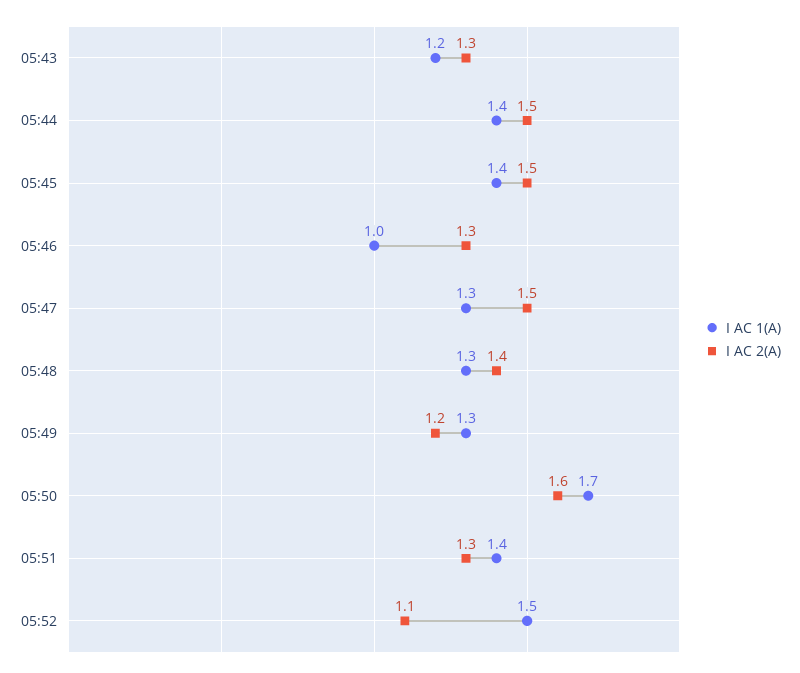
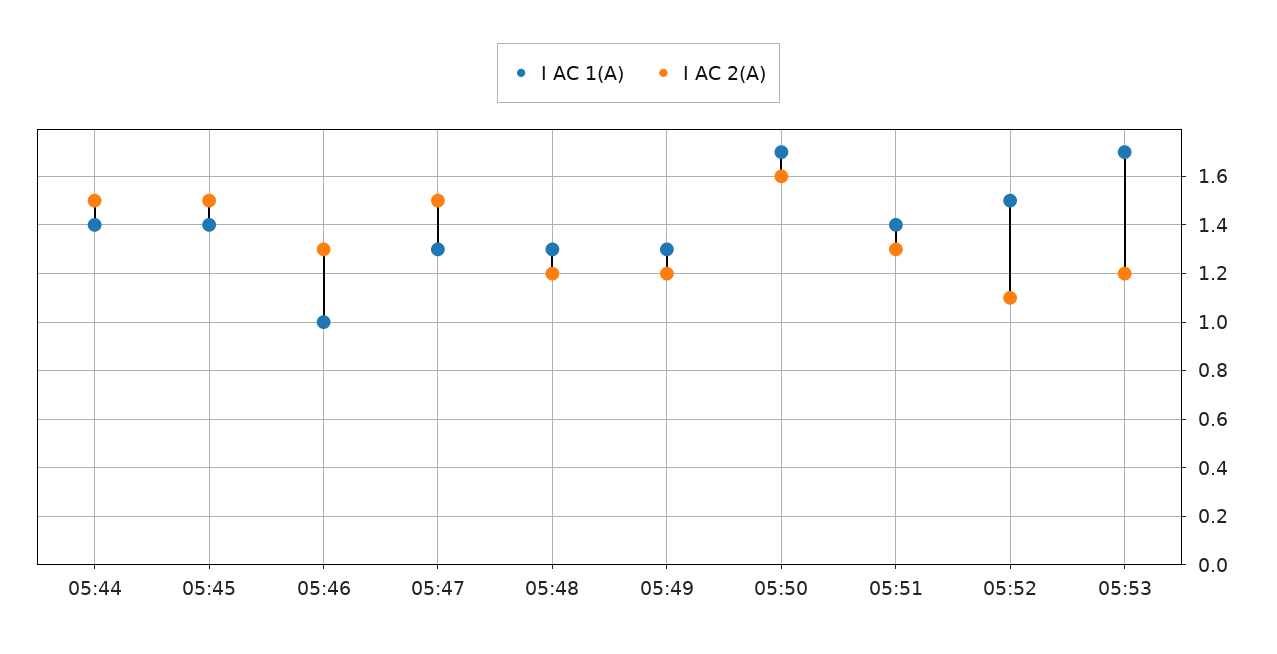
I AC 1(A), 05:43: 1.2 -> none
I AC 2(A), 05:43: 1.3 -> none
I AC 2(A), 05:48: 1.4 -> 1.2
I AC 1(A), 05:53: none -> 1.7
I AC 2(A), 05:53: none -> 1.2

